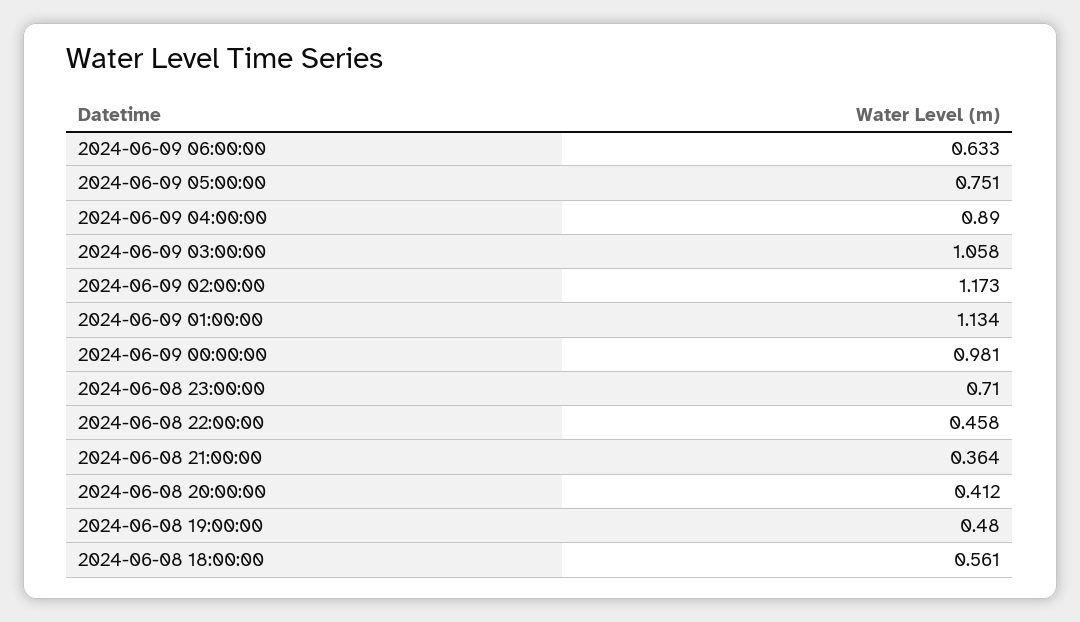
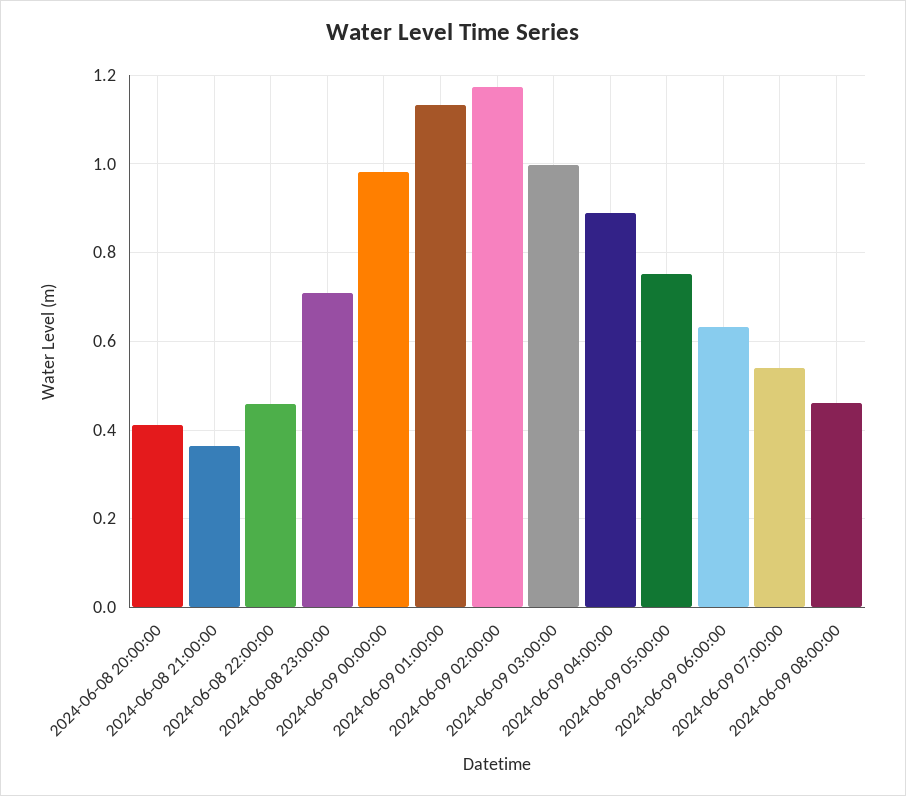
2024-06-09 03:00:00: 1.058 -> 1
2024-06-08 19:00:00: 0.48 -> none
2024-06-08 18:00:00: 0.561 -> none
2024-06-09 07:00:00: none -> 0.54
2024-06-09 08:00:00: none -> 0.46

